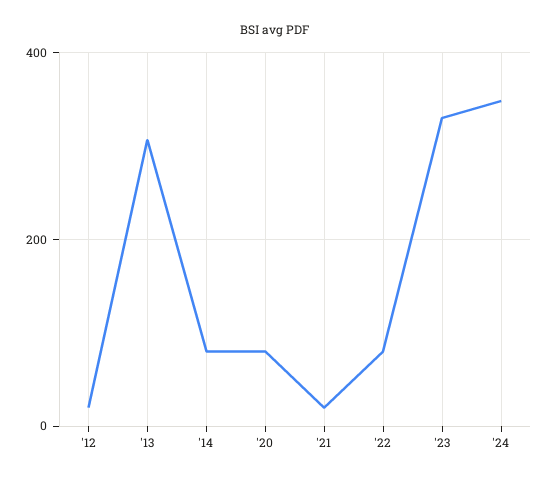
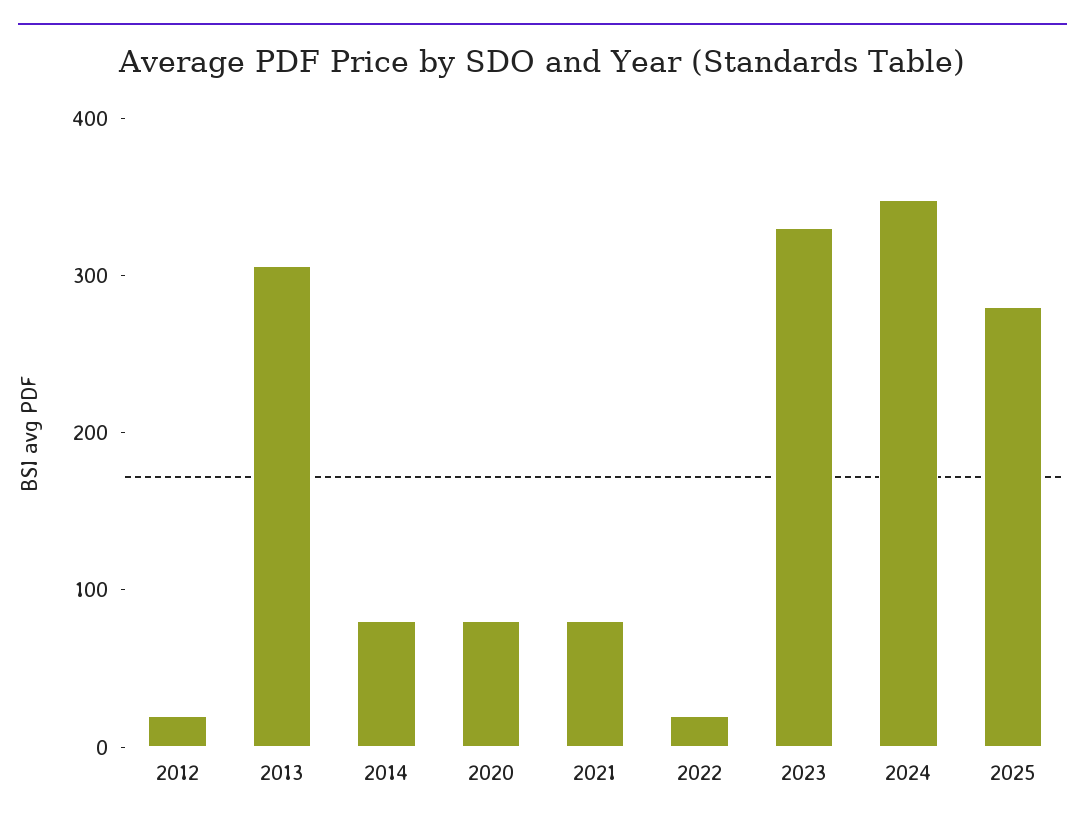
'21: 20 -> 80
'22: 80 -> 20
2025: none -> 280

